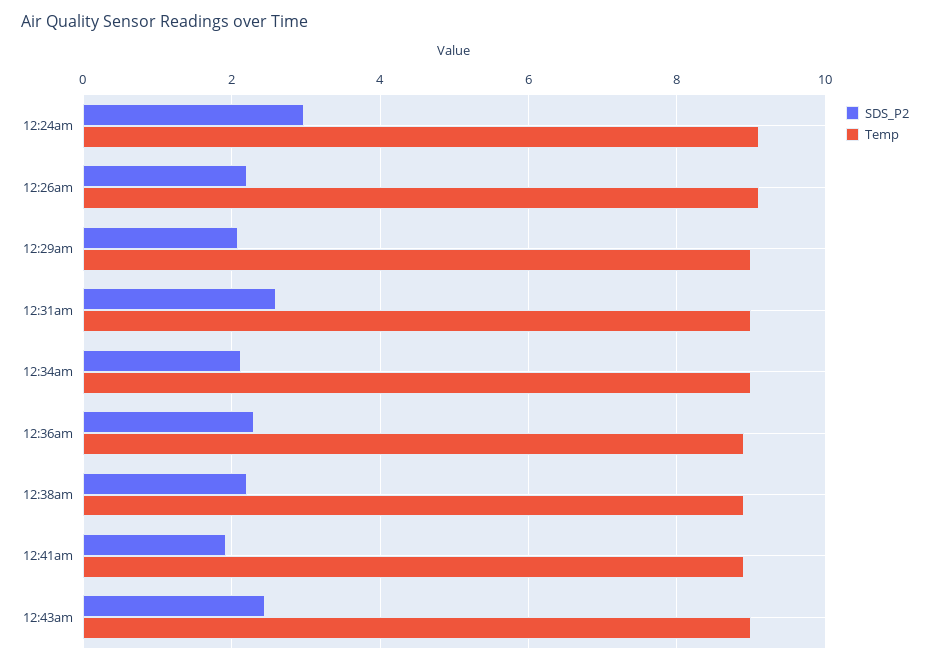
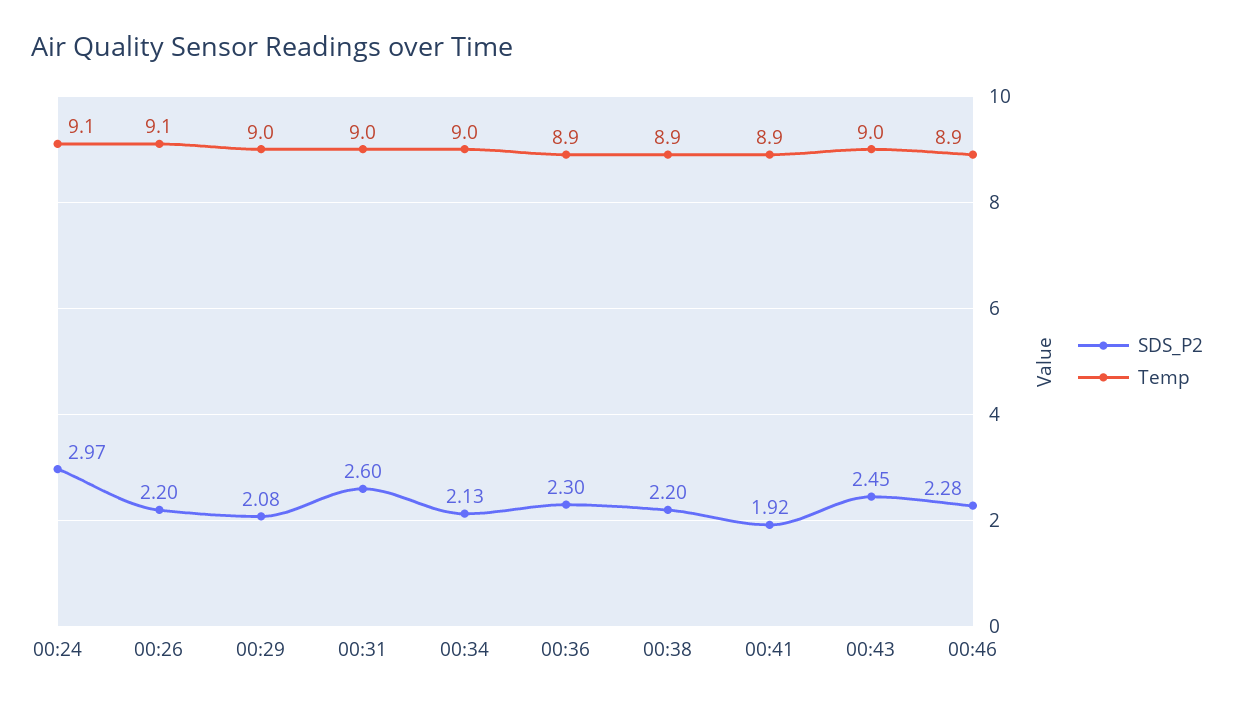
SDS_P2, 00:46: none -> 2.28
Temp, 00:46: none -> 8.9

